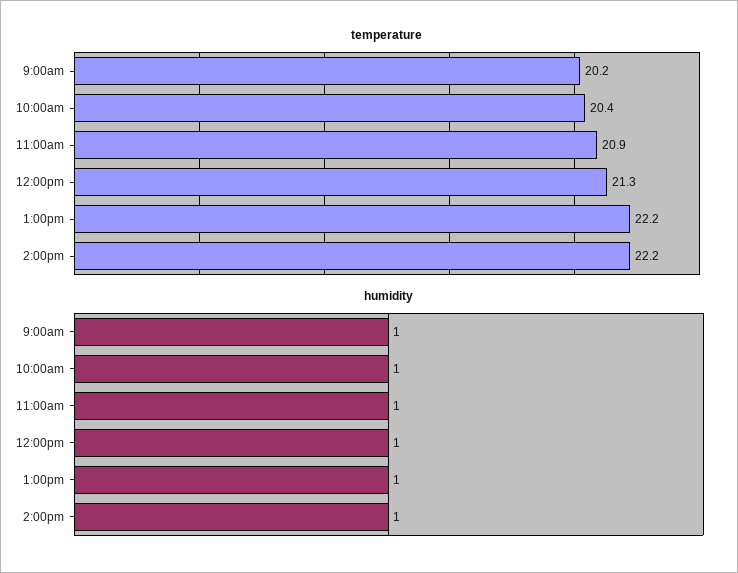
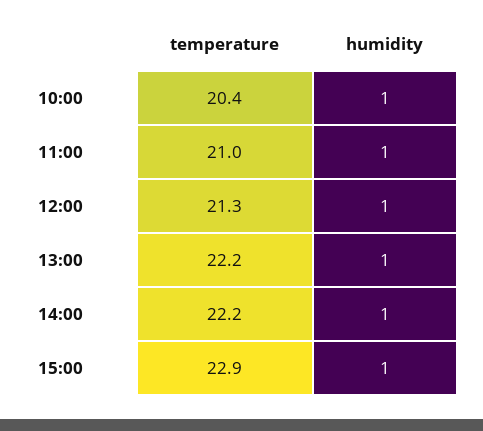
temperature, 9:00am: 20.2 -> none
temperature, 11:00am: 20.9 -> 21
humidity, 9:00am: 1 -> none
temperature, 15:00: none -> 22.9
humidity, 15:00: none -> 1

